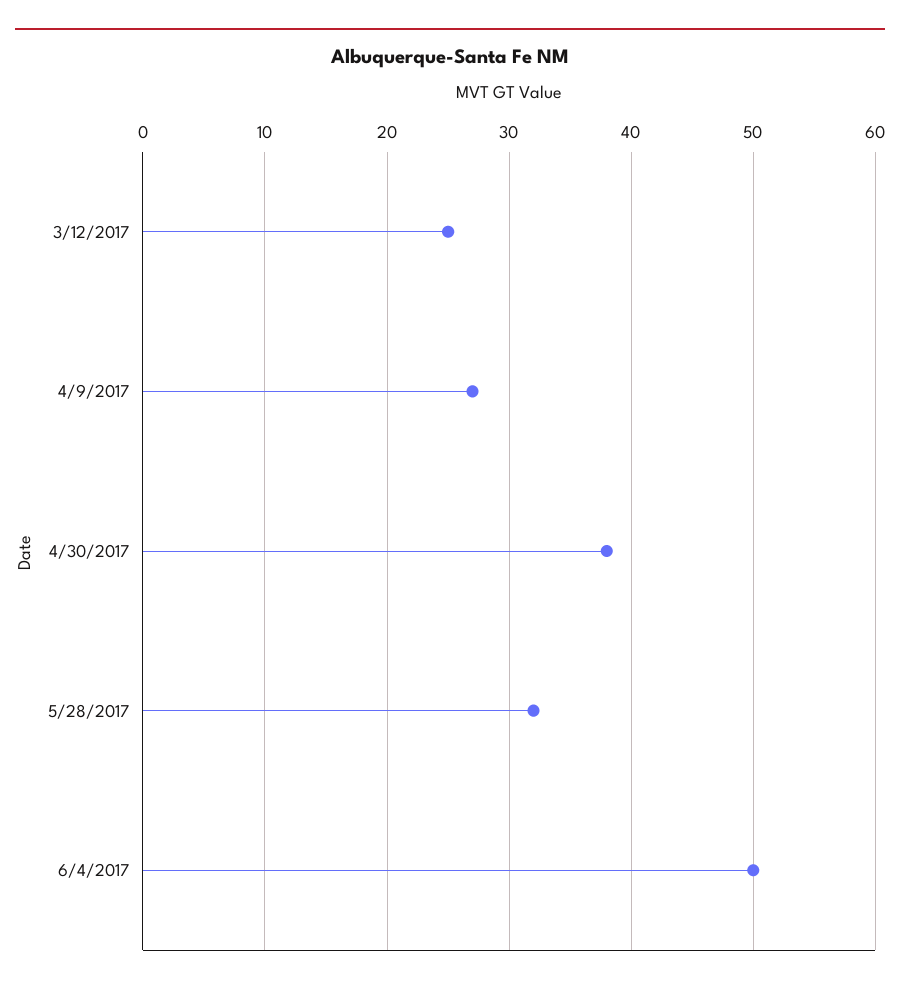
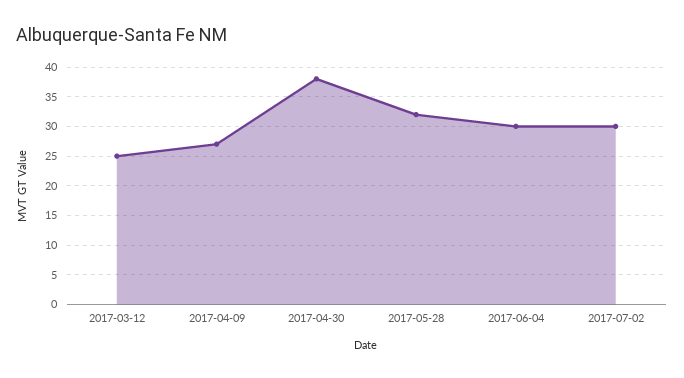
6/4/2017: 50 -> 30
2017-07-02: none -> 30

